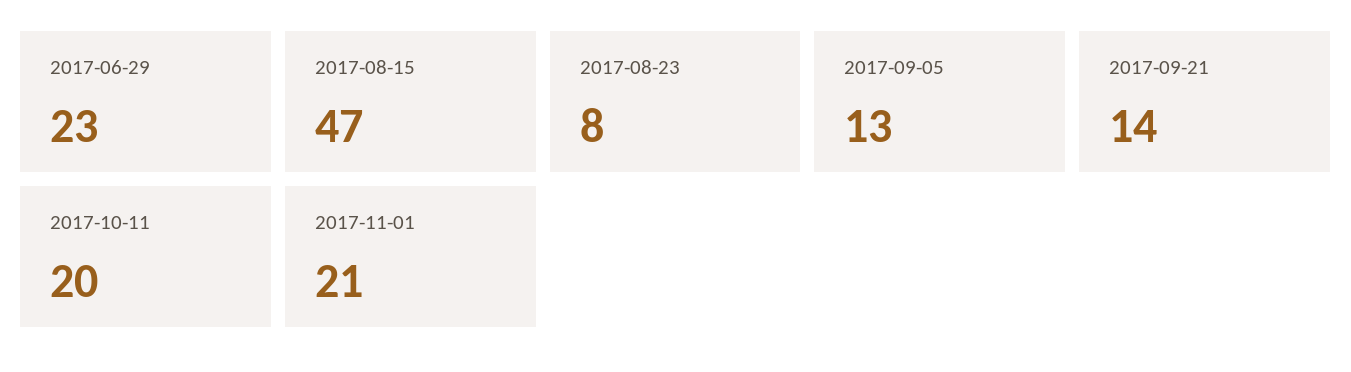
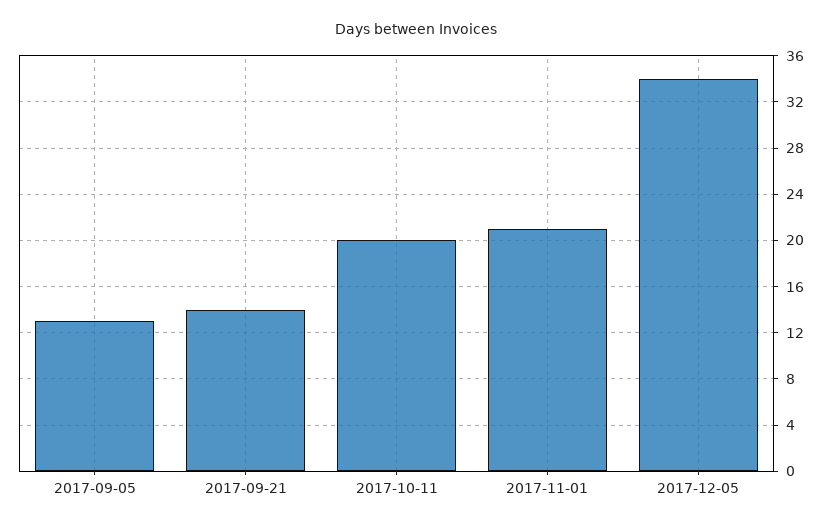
2017-06-29: 23 -> none
2017-08-15: 47 -> none
2017-08-23: 8 -> none
2017-12-05: none -> 34

